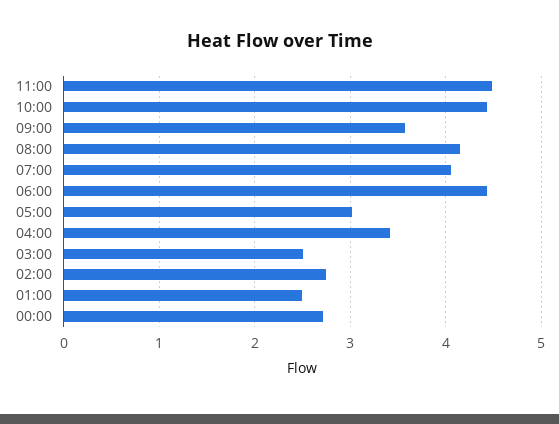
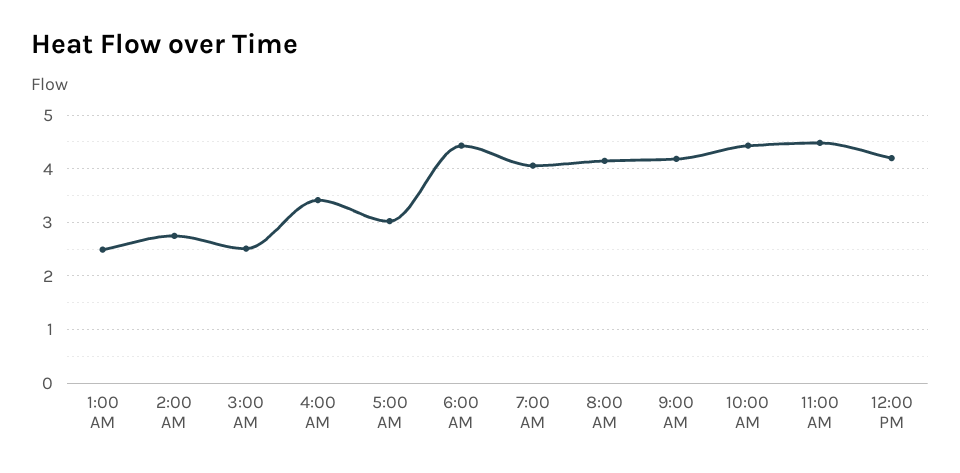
09:00: 3.6 -> 4.2
00:00: 2.7 -> none
12:00 PM: none -> 4.2

